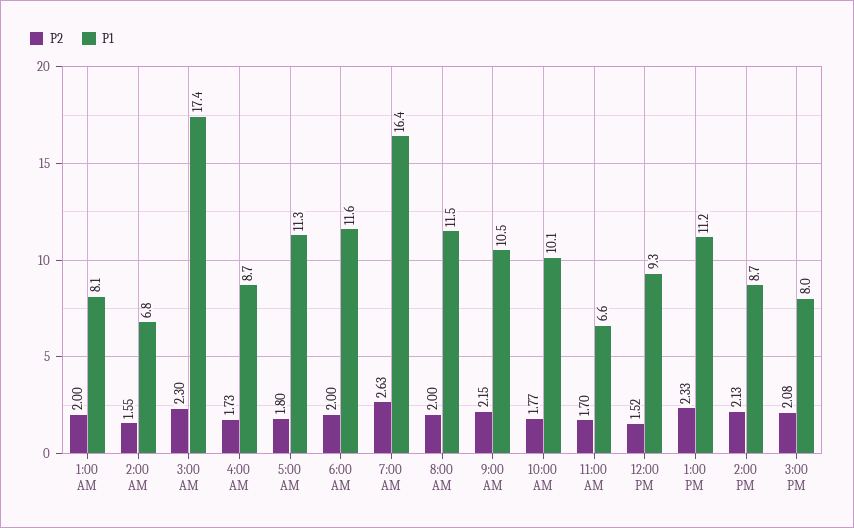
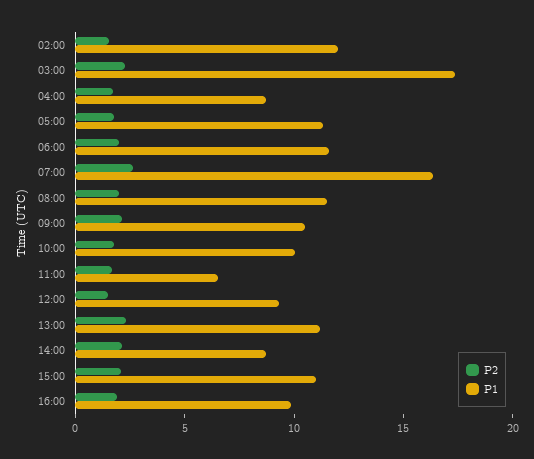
P2, 1:00 AM: 2 -> none
P1, 1:00 AM: 8.1 -> none
P1, 2:00 AM: 6.8 -> 12
P1, 3:00 PM: 8 -> 11
P2, 16:00: none -> 2
P1, 16:00: none -> 10

